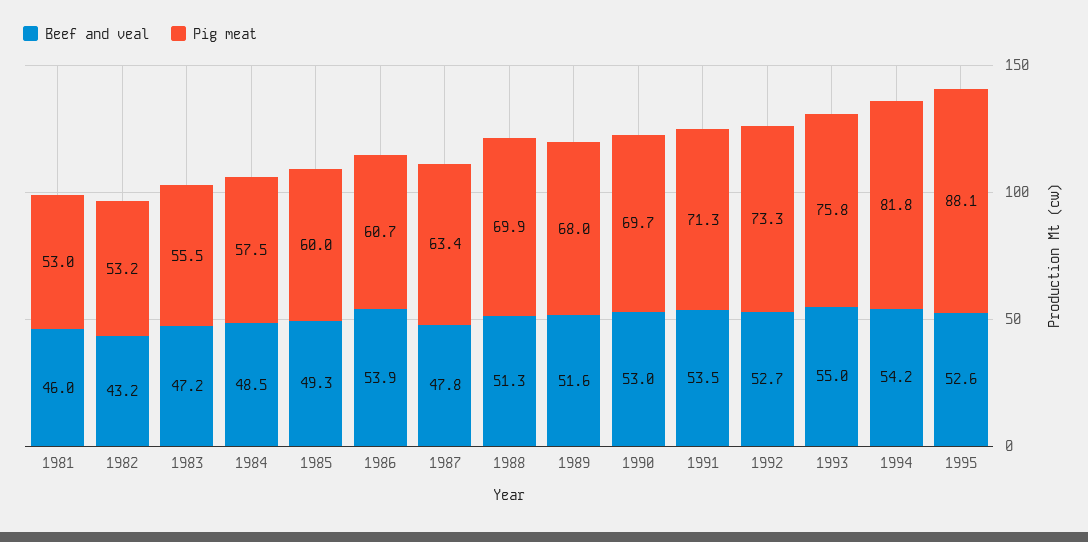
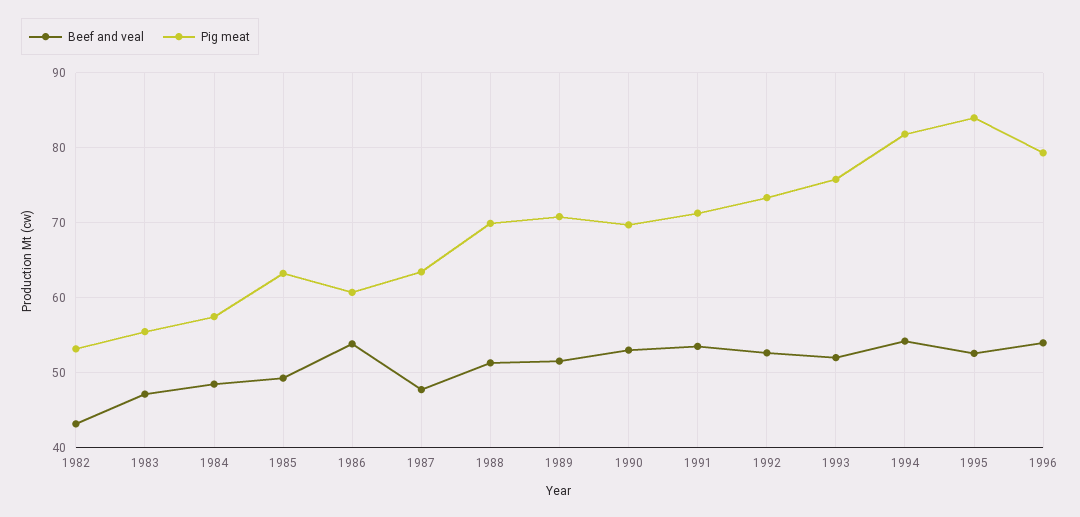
Beef and veal, 1981: 46 -> none
Pig meat, 1981: 53 -> none
Pig meat, 1985: 60 -> 63
Pig meat, 1989: 68 -> 71
Beef and veal, 1993: 55 -> 52
Pig meat, 1995: 88.1 -> 84
Beef and veal, 1996: none -> 54
Pig meat, 1996: none -> 79

